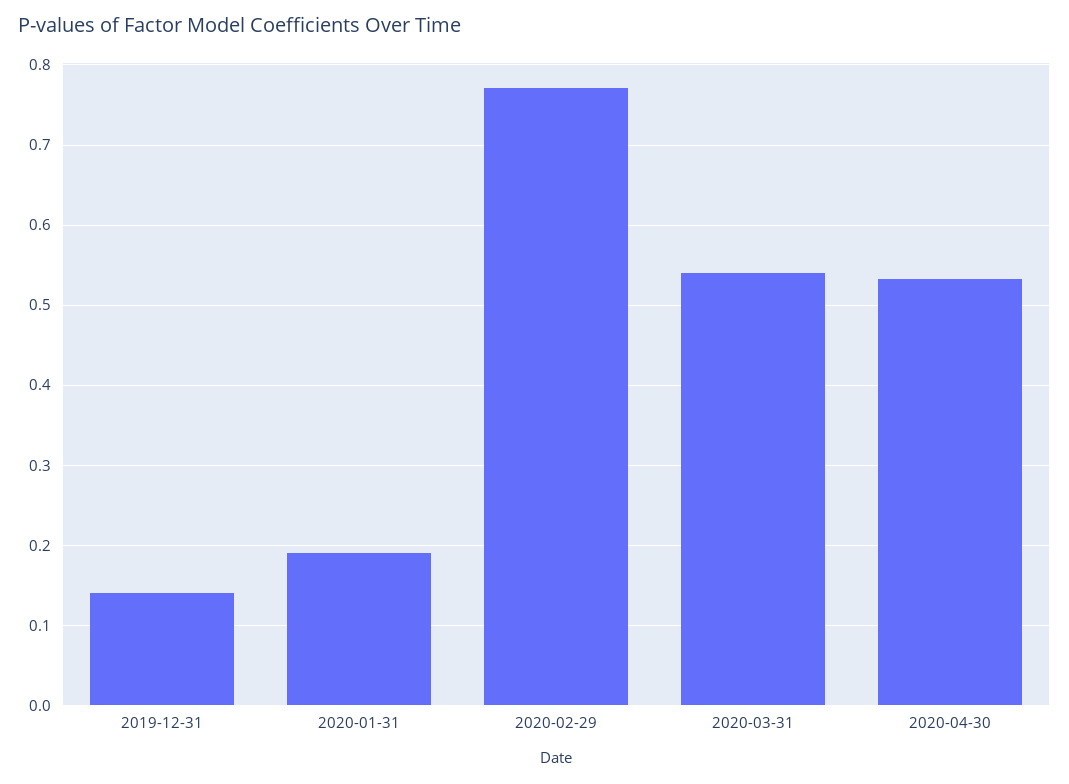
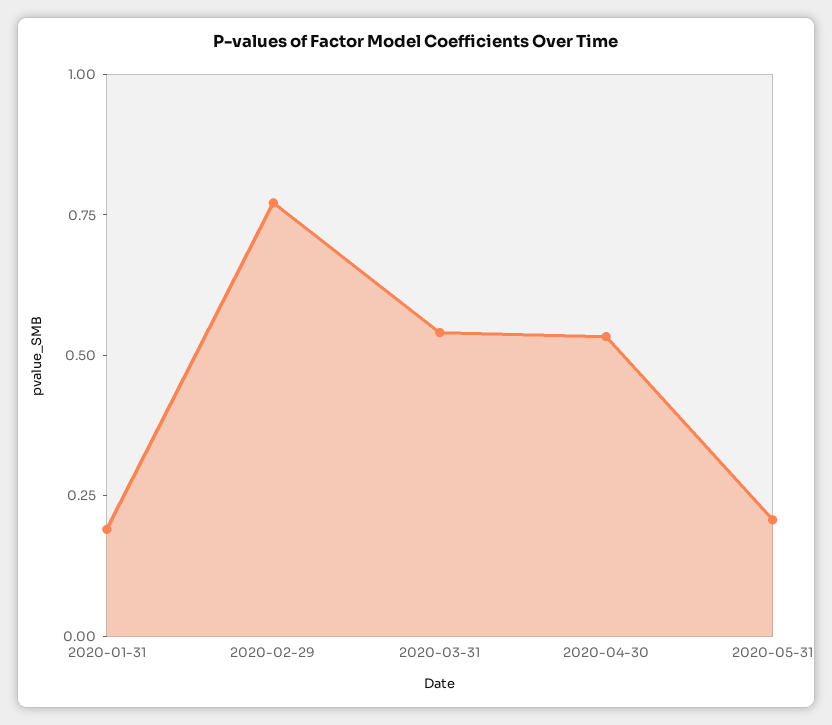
2019-12-31: 0.14 -> none
2020-05-31: none -> 0.2

